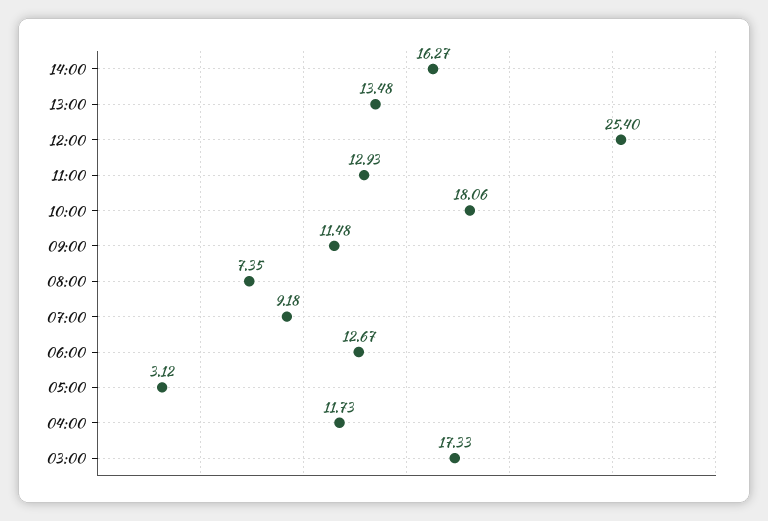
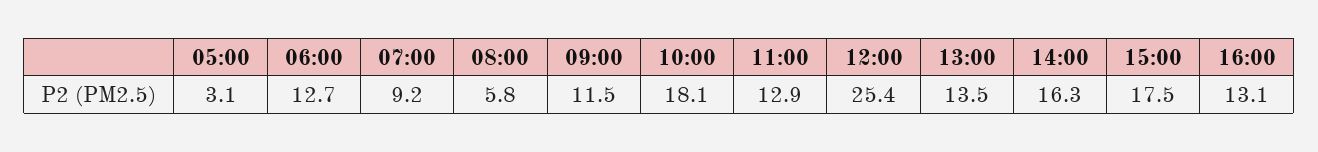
08:00: 7.35 -> 5.8
04:00: 11.73 -> none
03:00: 17.33 -> none
15:00: none -> 17.5
16:00: none -> 13.1

